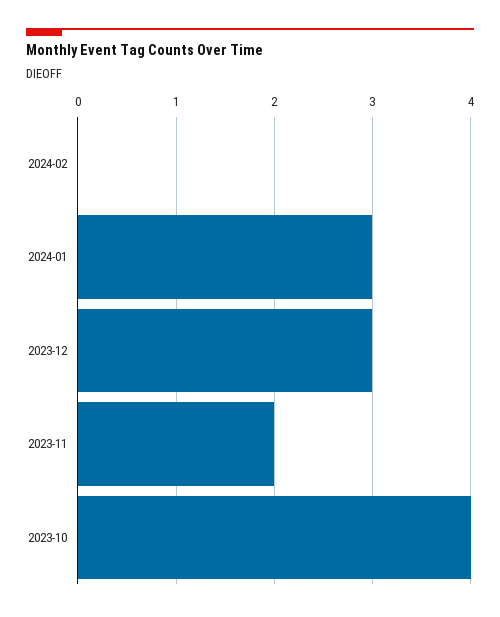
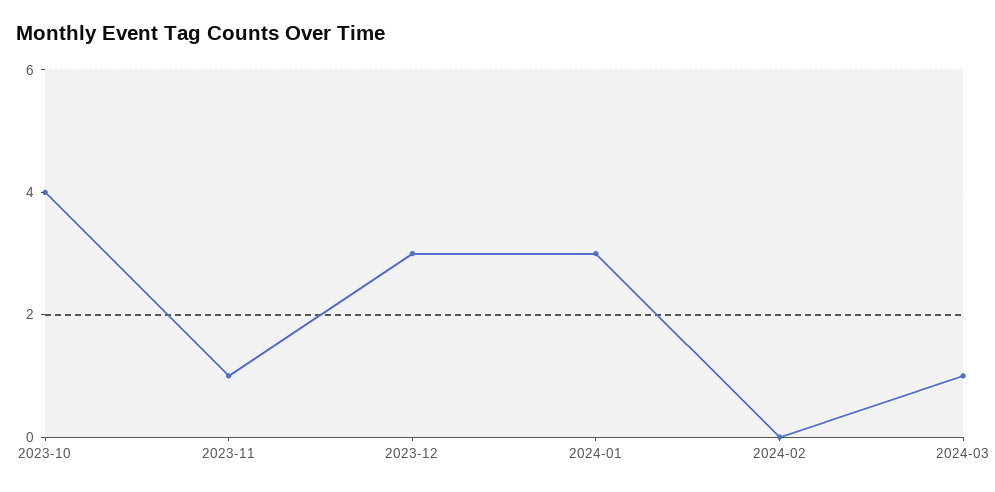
2023-11: 2 -> 1
2024-03: none -> 1

